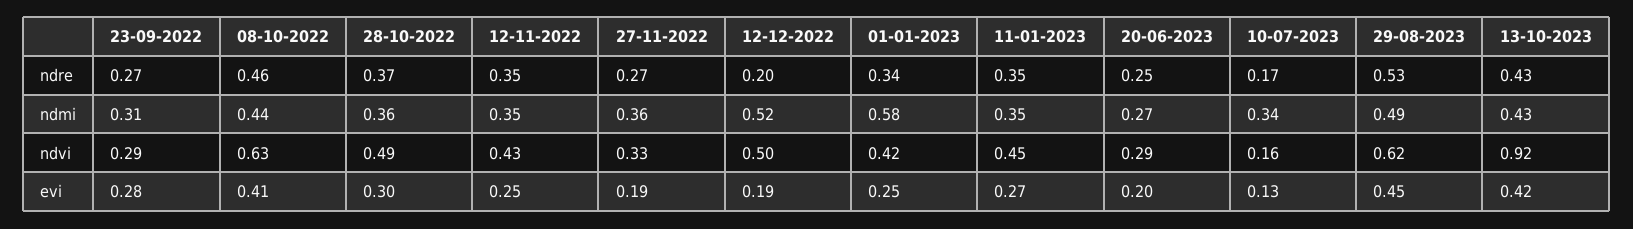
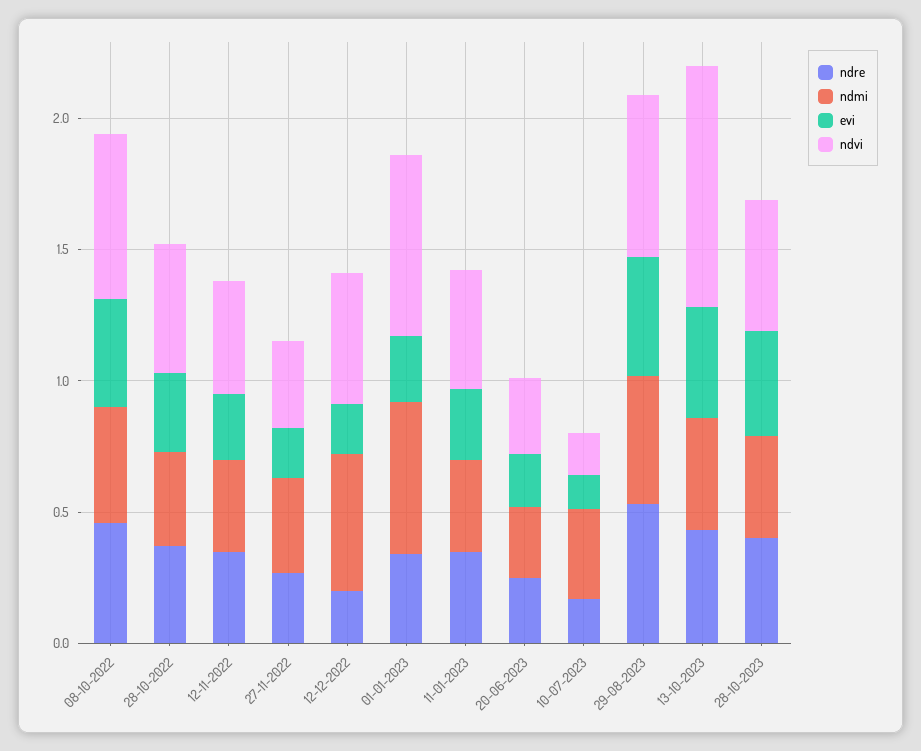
ndre, 23-09-2022: 0.27 -> none
ndmi, 23-09-2022: 0.31 -> none
ndvi, 23-09-2022: 0.29 -> none
ndvi, 01-01-2023: 0.42 -> 0.7
evi, 23-09-2022: 0.28 -> none
ndre, 28-10-2023: none -> 0.4
ndmi, 28-10-2023: none -> 0.4
evi, 28-10-2023: none -> 0.4
ndvi, 28-10-2023: none -> 0.5

